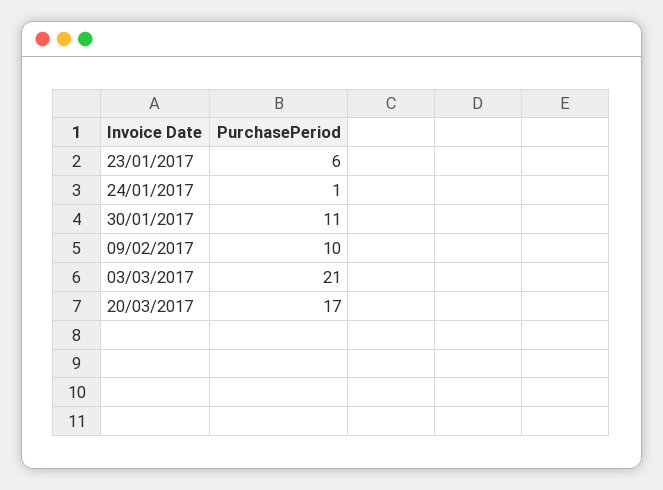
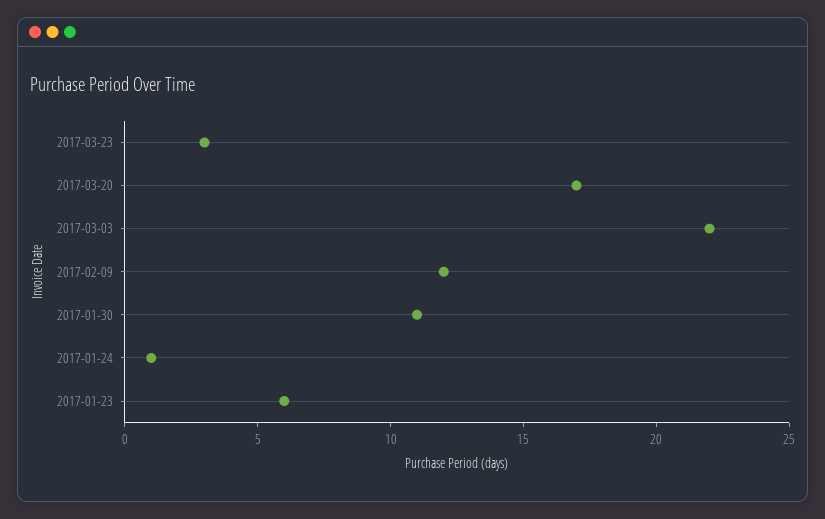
09/02/2017: 10 -> 12
03/03/2017: 21 -> 22
2017-03-23: none -> 3

